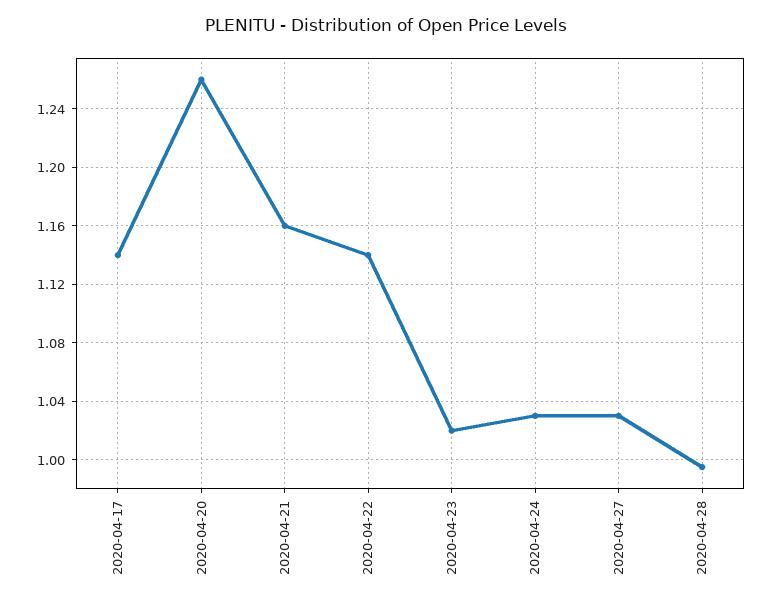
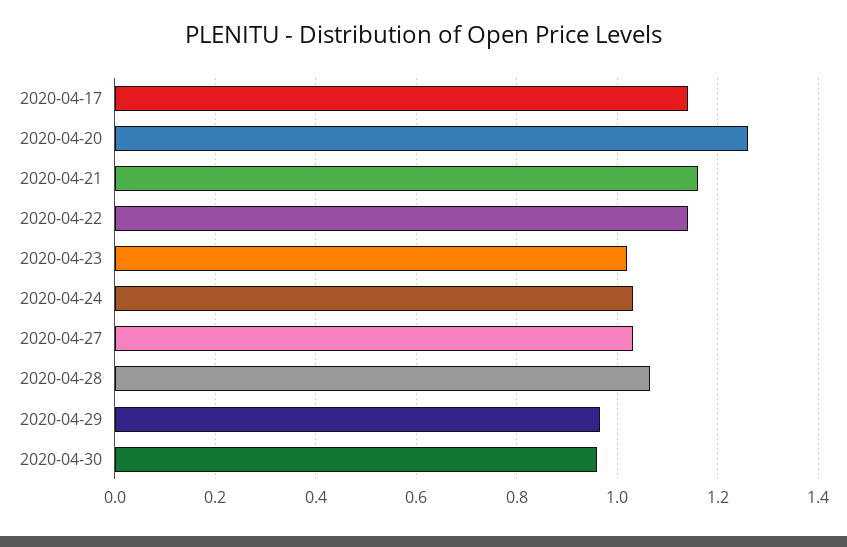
2020-04-28: 0.995 -> 1.06
2020-04-29: none -> 0.96
2020-04-30: none -> 0.96

